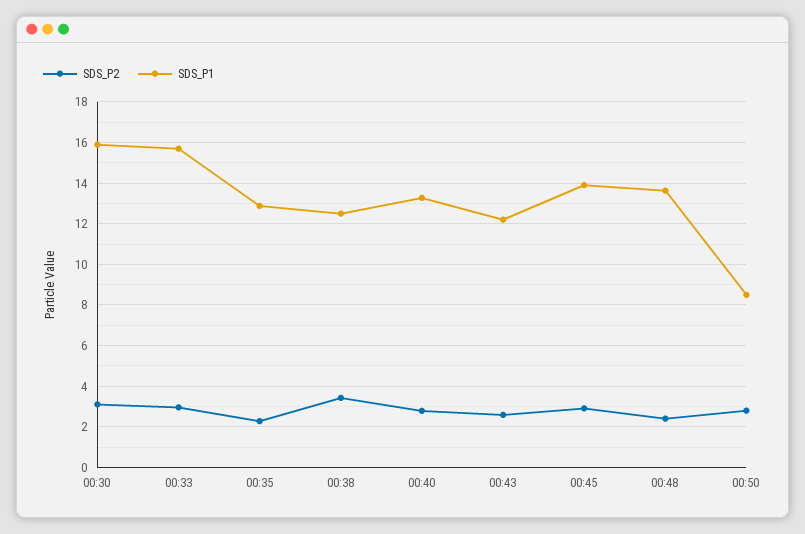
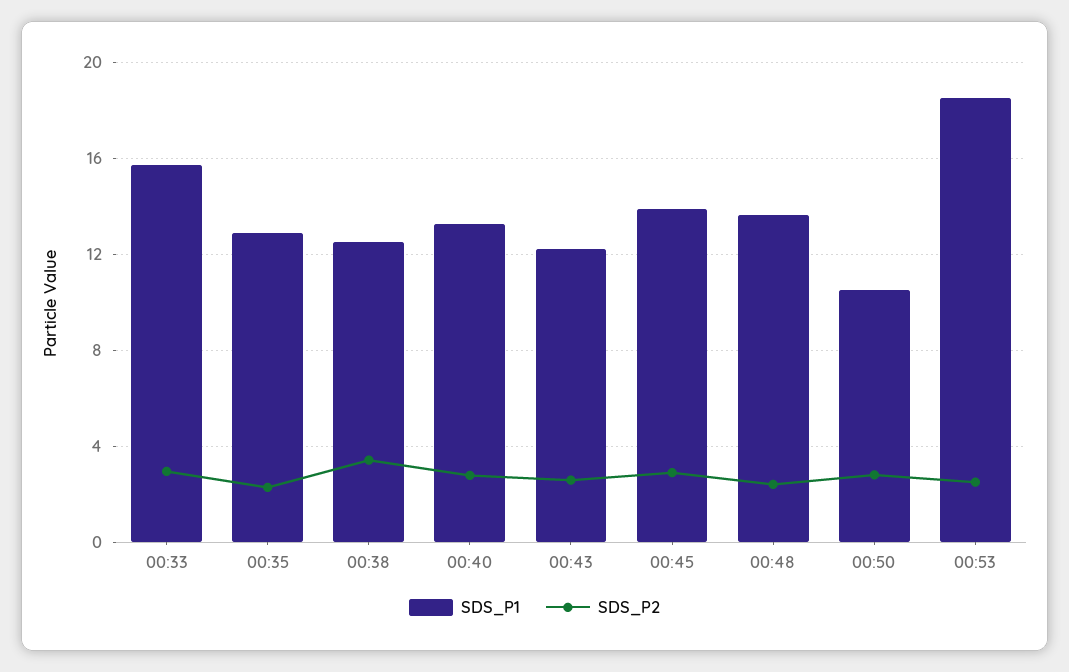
SDS_P2, 00:30: 3 -> none
SDS_P1, 00:30: 16 -> none
SDS_P1, 00:50: 8.5 -> 10.5
SDS_P1, 00:53: none -> 18.5
SDS_P2, 00:53: none -> 2.5

